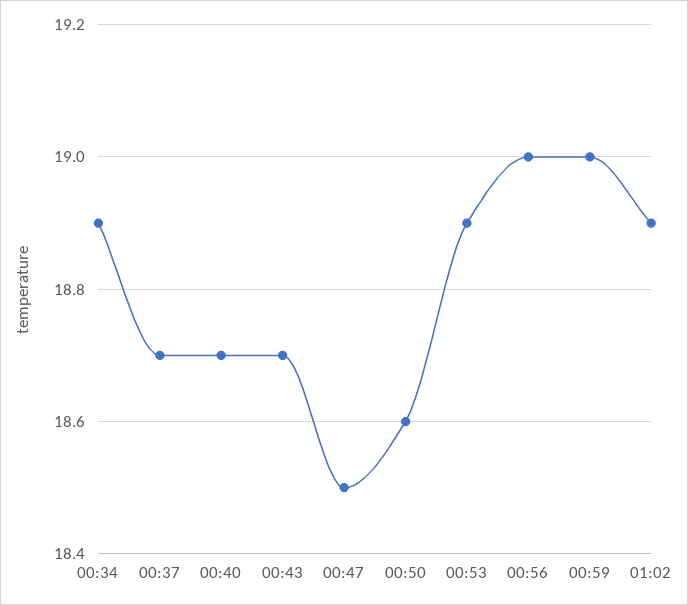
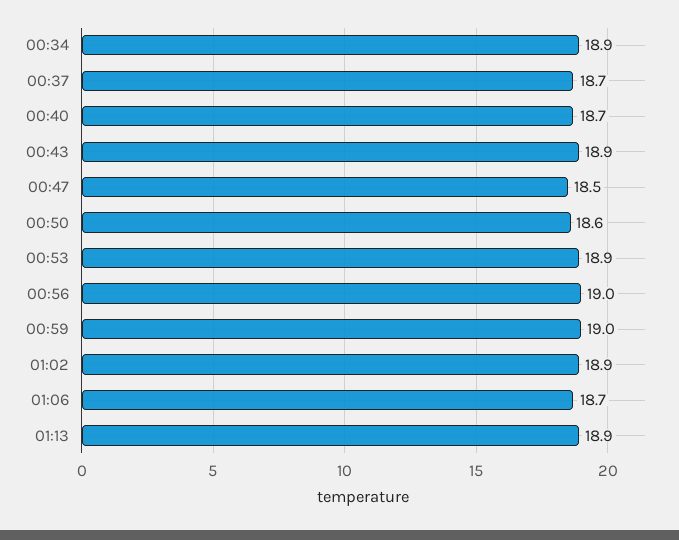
00:43: 18.7 -> 18.9
01:06: none -> 18.7
01:13: none -> 18.9

